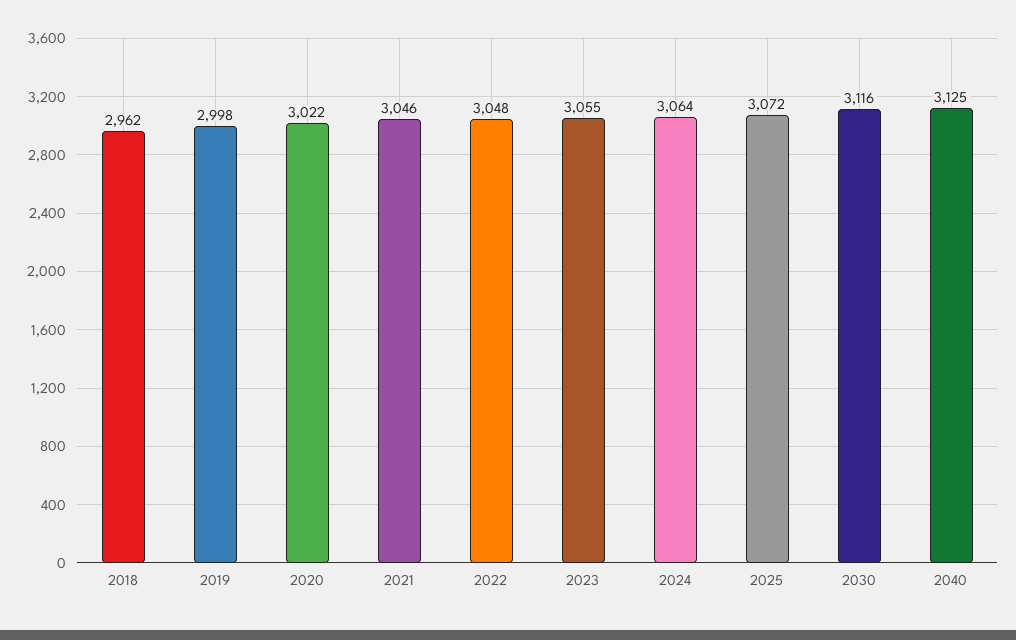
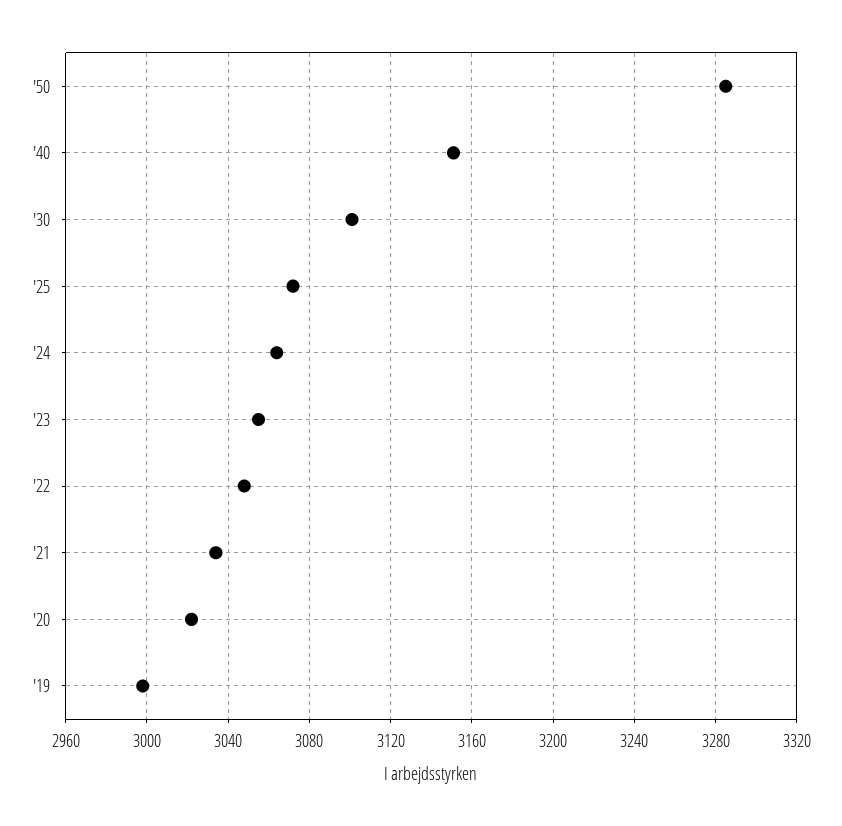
2018: 2962 -> none
2021: 3046 -> 3035
2030: 3116 -> 3100
2040: 3125 -> 3150
'50: none -> 3285

